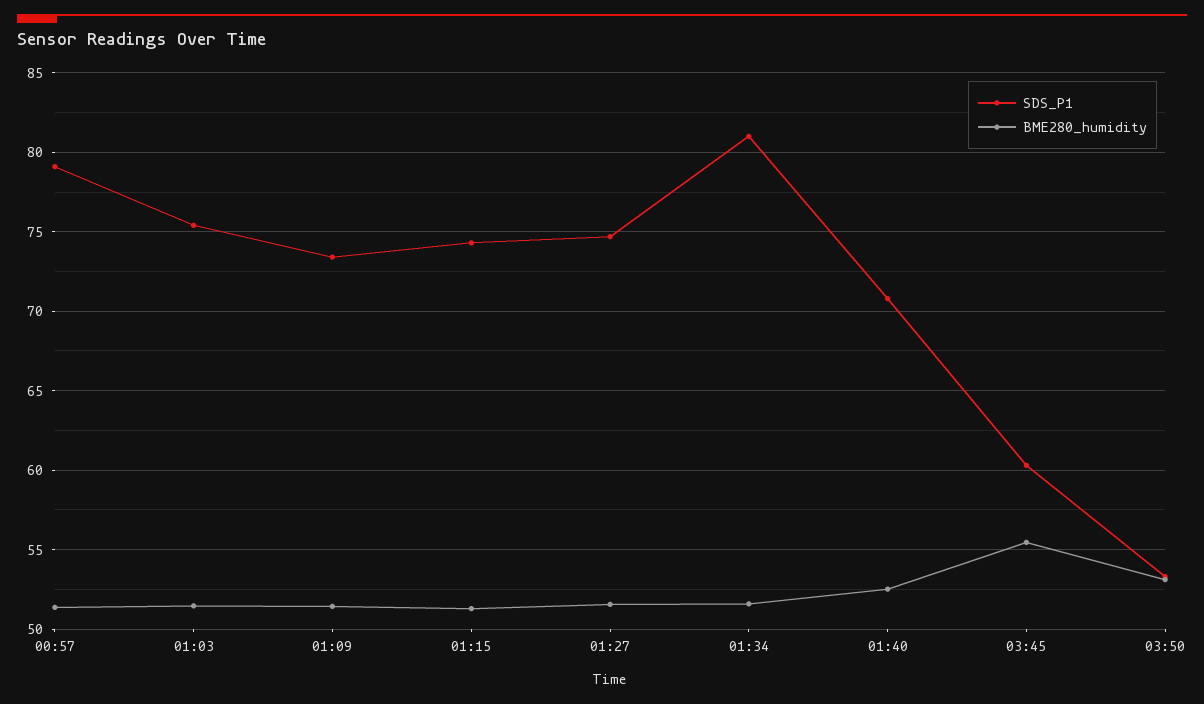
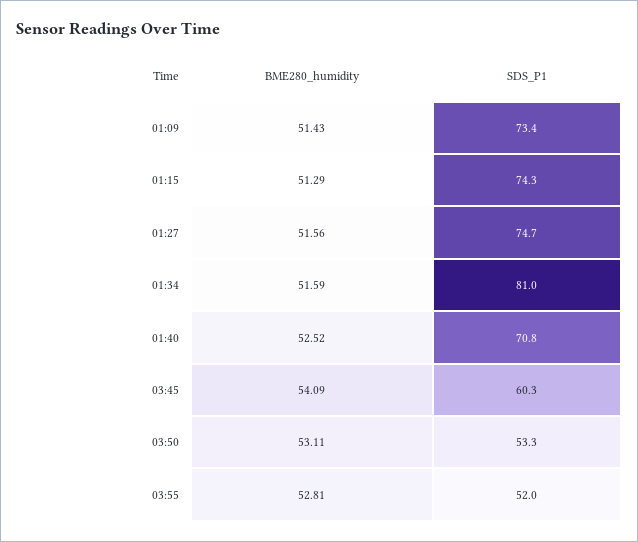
SDS_P1, 00:57: 79 -> none
BME280_humidity, 00:57: 51.5 -> none
SDS_P1, 01:03: 75.5 -> none
BME280_humidity, 01:03: 51.5 -> none
BME280_humidity, 03:45: 55.5 -> 54.09
BME280_humidity, 03:55: none -> 52.81
SDS_P1, 03:55: none -> 52

